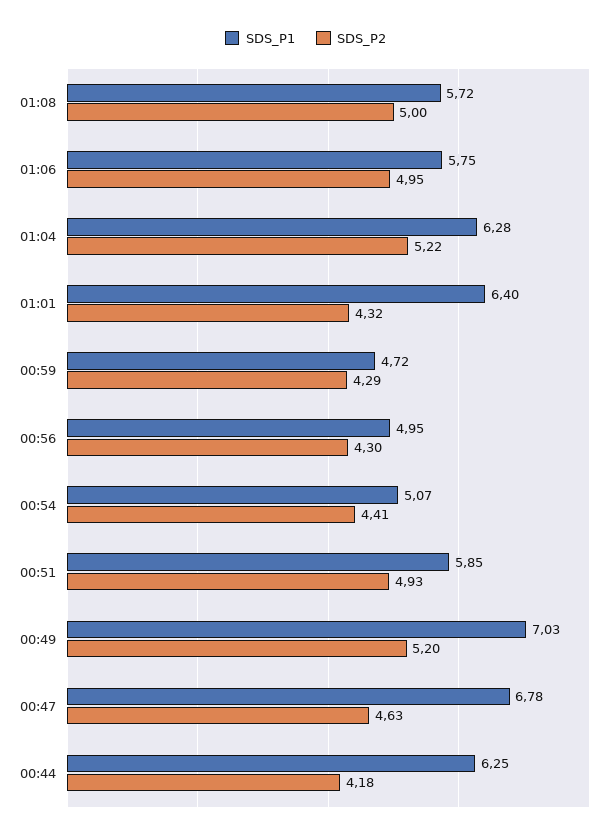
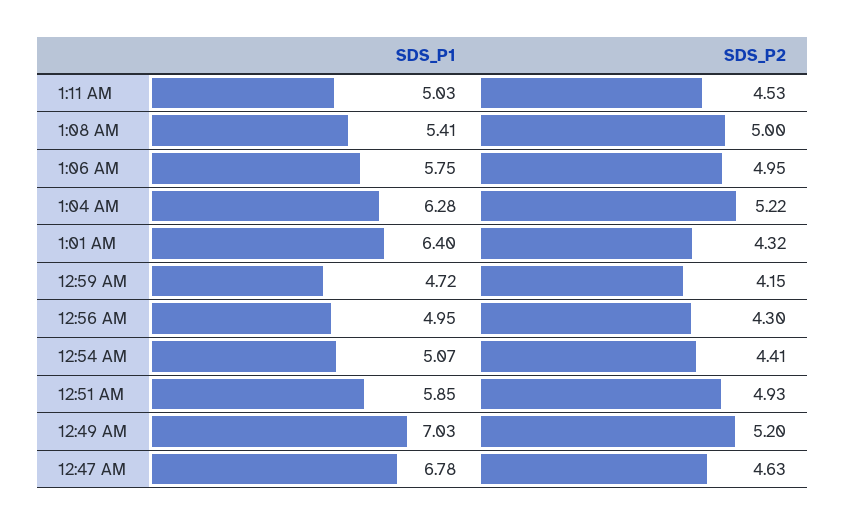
SDS_P1, 01:08: 5.72 -> 5.41
SDS_P2, 00:59: 4.29 -> 4.15
SDS_P1, 00:44: 6.25 -> none
SDS_P2, 00:44: 4.18 -> none
SDS_P1, 1:11 AM: none -> 5.03
SDS_P2, 1:11 AM: none -> 4.53

